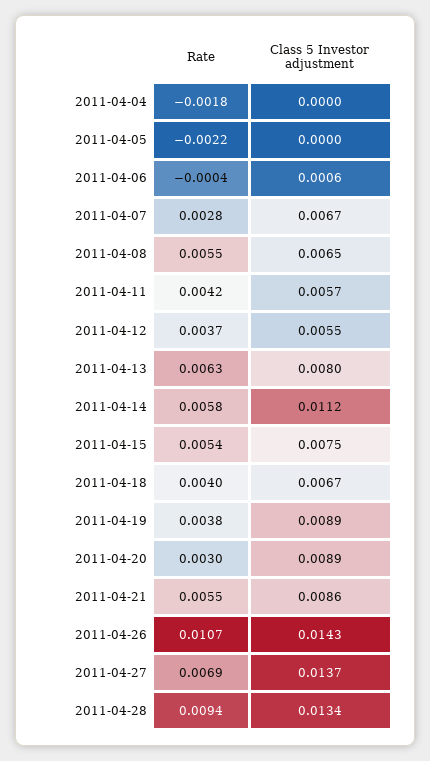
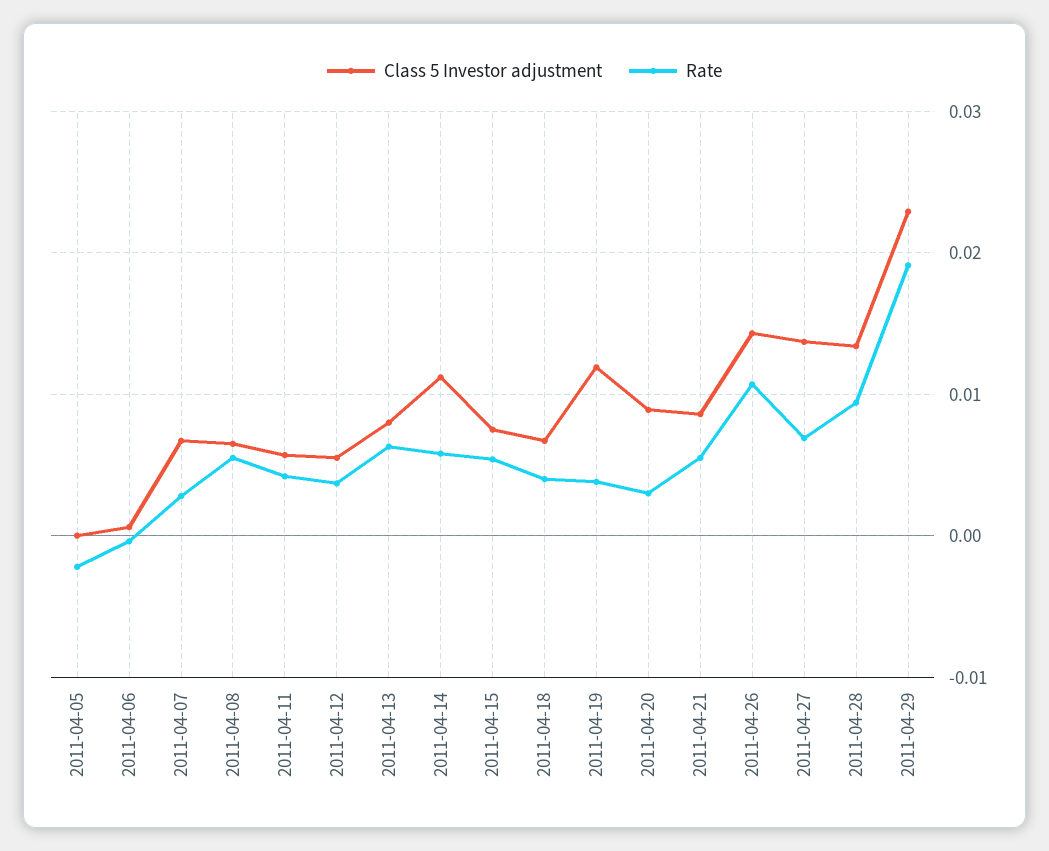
Rate, 2011-04-04: -0.0018 -> none
Class 5 Investor adjustment, 2011-04-04: 0 -> none
Class 5 Investor adjustment, 2011-04-19: 0.0089 -> 0.012
Class 5 Investor adjustment, 2011-04-29: none -> 0.023
Rate, 2011-04-29: none -> 0.019

